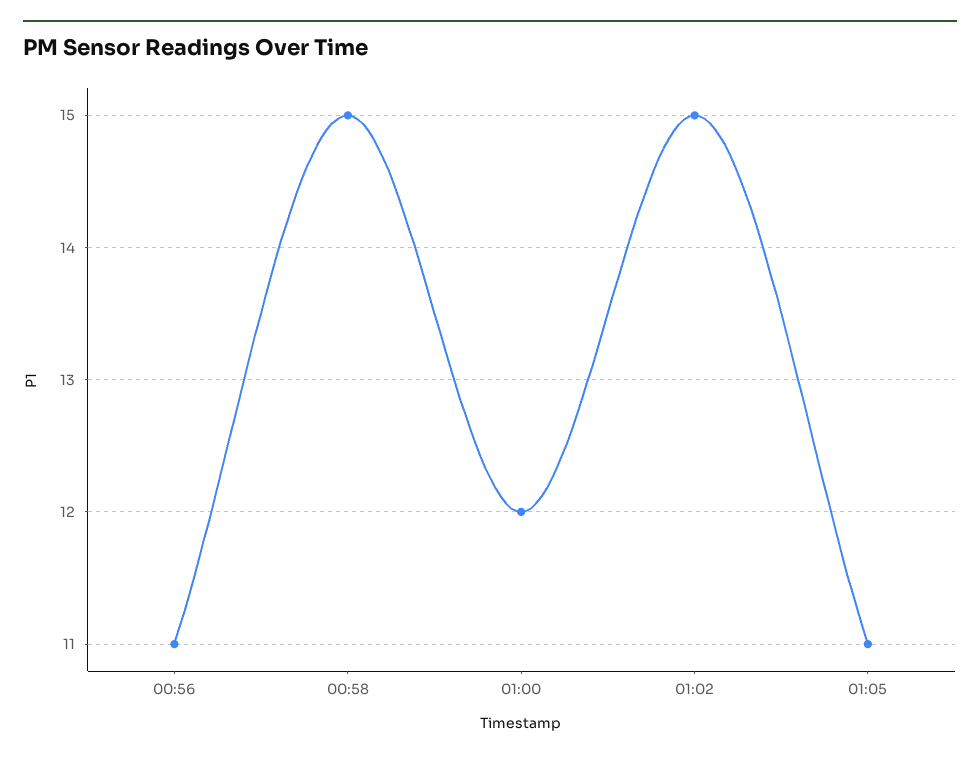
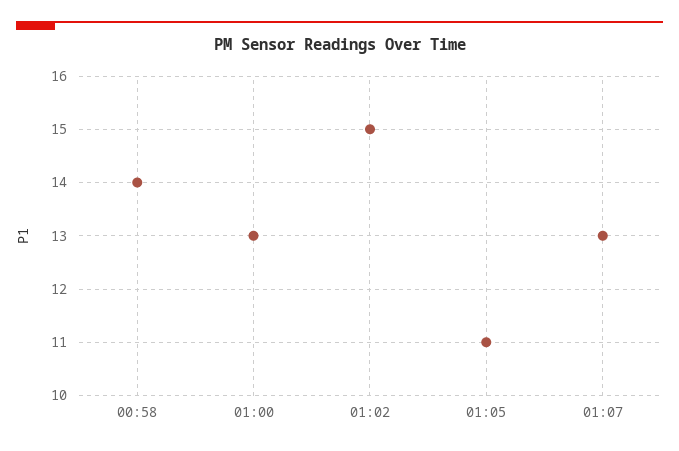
00:56: 11 -> none
00:58: 15 -> 14
01:00: 12 -> 13
01:07: none -> 13

